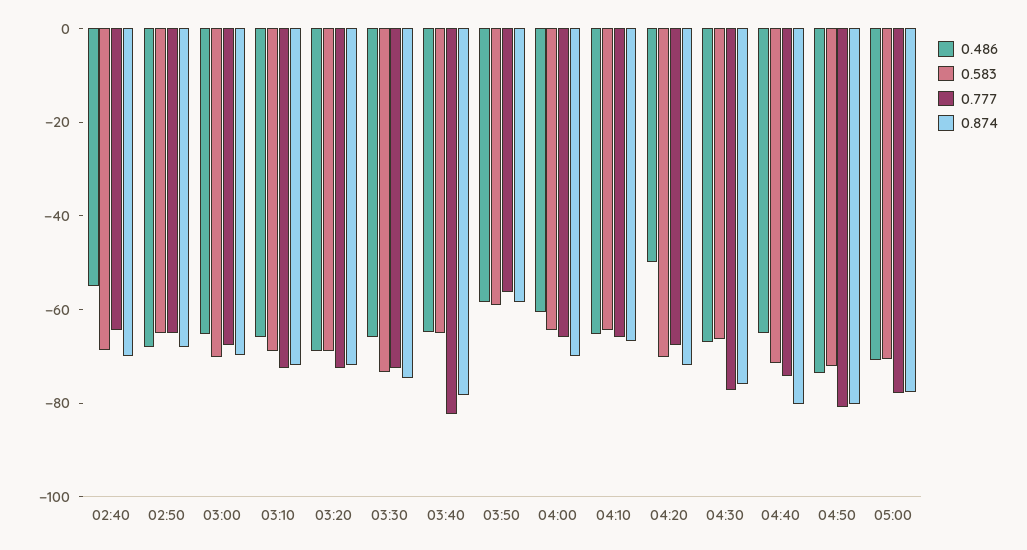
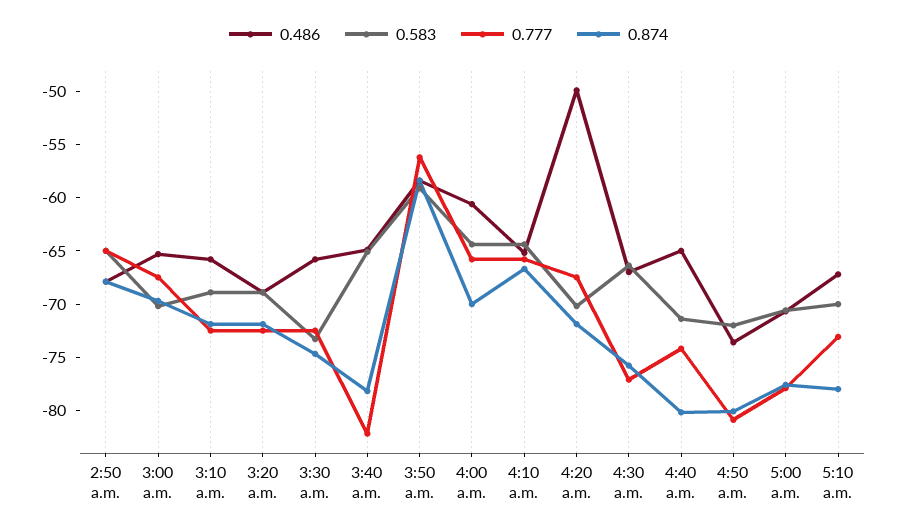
0.486, 02:40: -55 -> none
0.583, 02:40: -70 -> none
0.777, 02:40: -65 -> none
0.874, 02:40: -70 -> none
0.486, 5:10 a.m.: none -> -67
0.583, 5:10 a.m.: none -> -70
0.777, 5:10 a.m.: none -> -73
0.874, 5:10 a.m.: none -> -78

